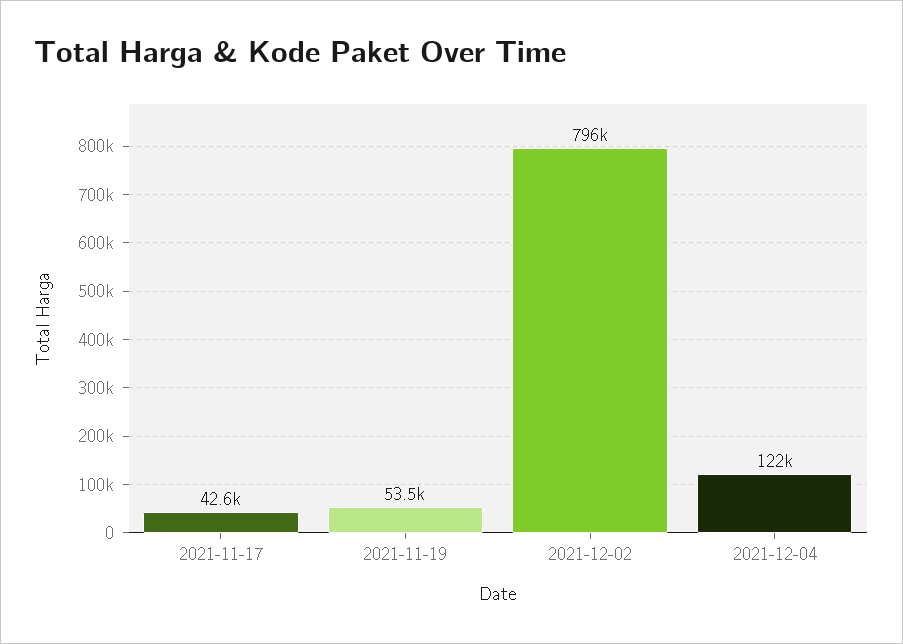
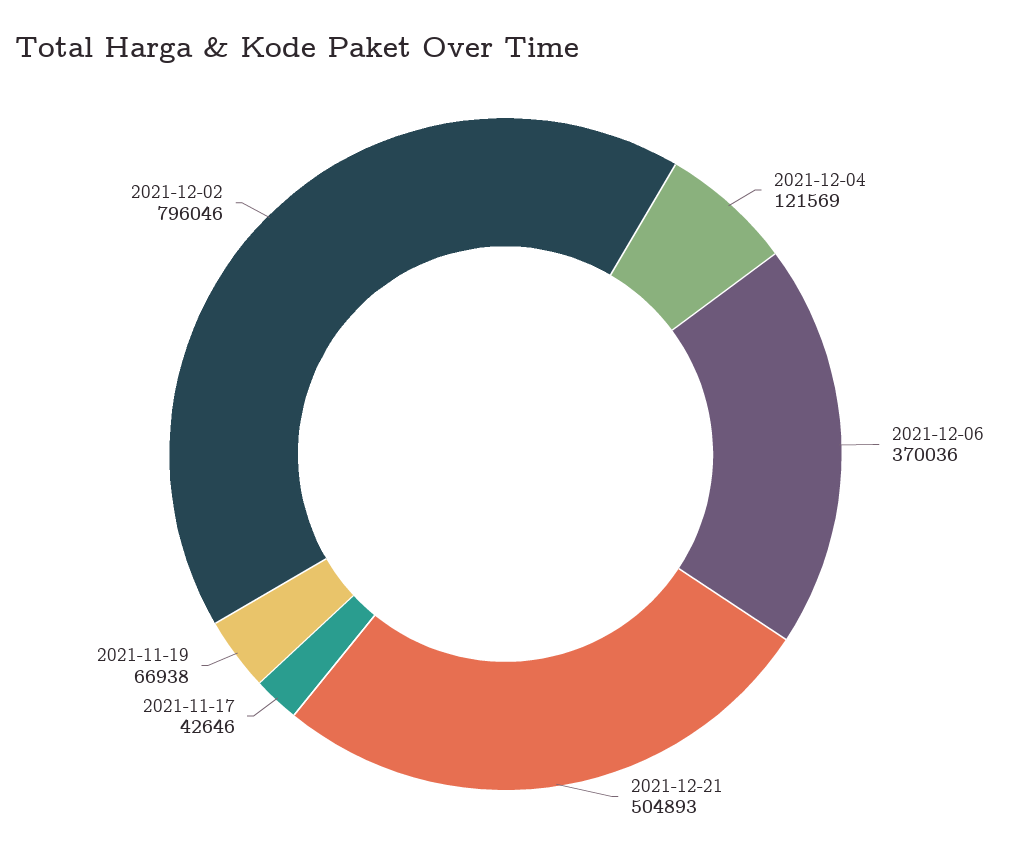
2021-11-19: 53500 -> 66938
2021-12-06: none -> 370036
2021-12-21: none -> 504893

